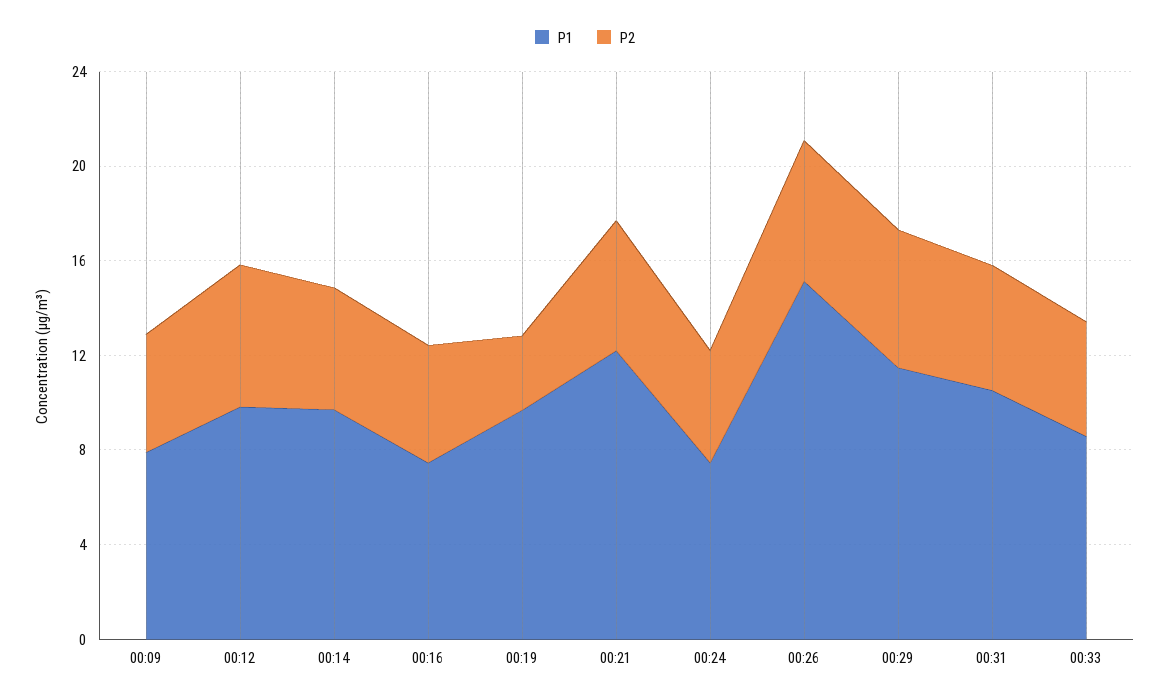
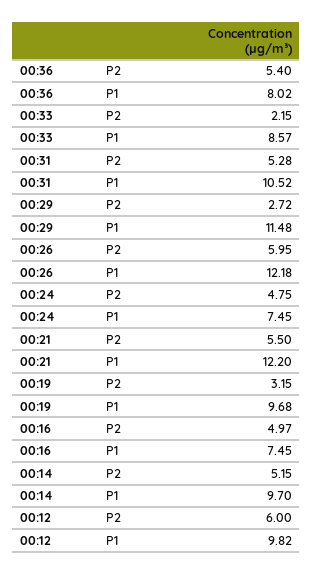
P1, 00:09: 8 -> none
P2, 00:09: 5 -> none
P1, 00:26: 15 -> 12.18
P2, 00:29: 6 -> 2.72
P2, 00:33: 5 -> 2.15
P2, 00:36: none -> 5.4
P1, 00:36: none -> 8.02

